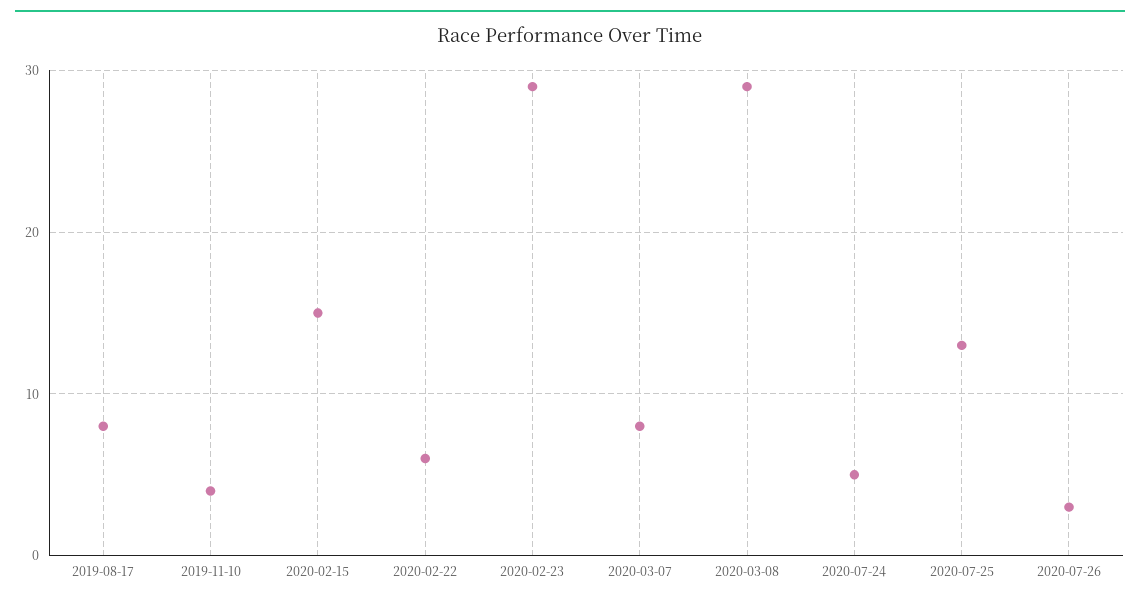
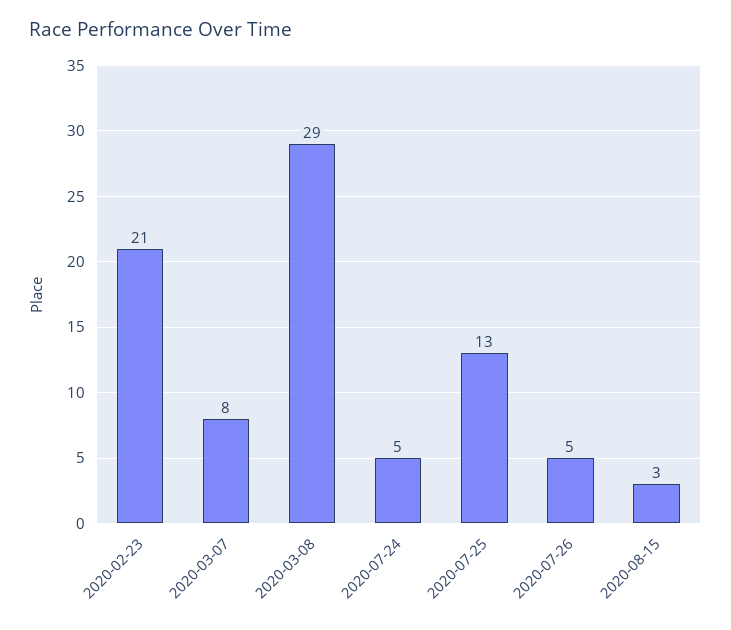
2019-08-17: 8 -> none
2019-11-10: 4 -> none
2020-02-15: 15 -> none
2020-02-22: 6 -> none
2020-02-23: 29 -> 21
2020-07-26: 3 -> 5
2020-08-15: none -> 3

